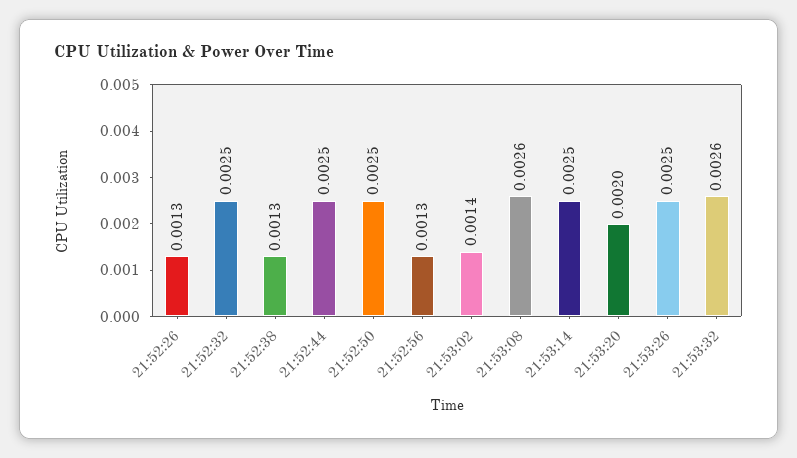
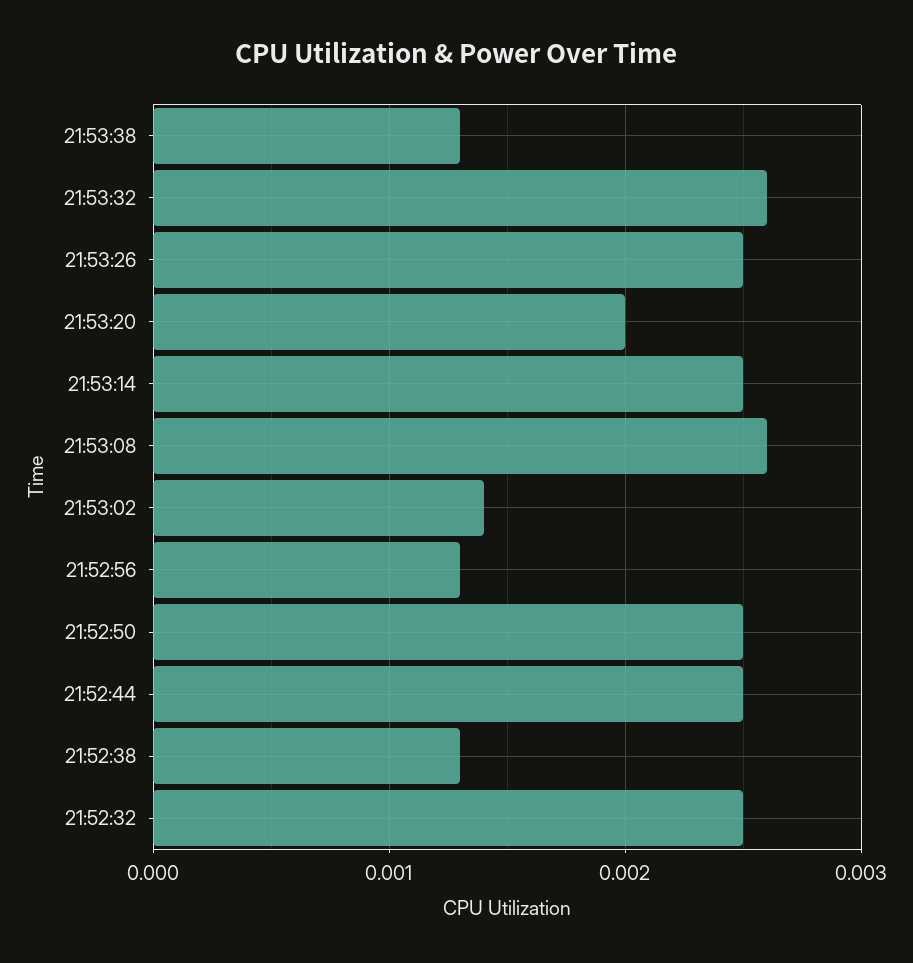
21:52:26: 0.0013 -> none
21:53:38: none -> 0.0013

